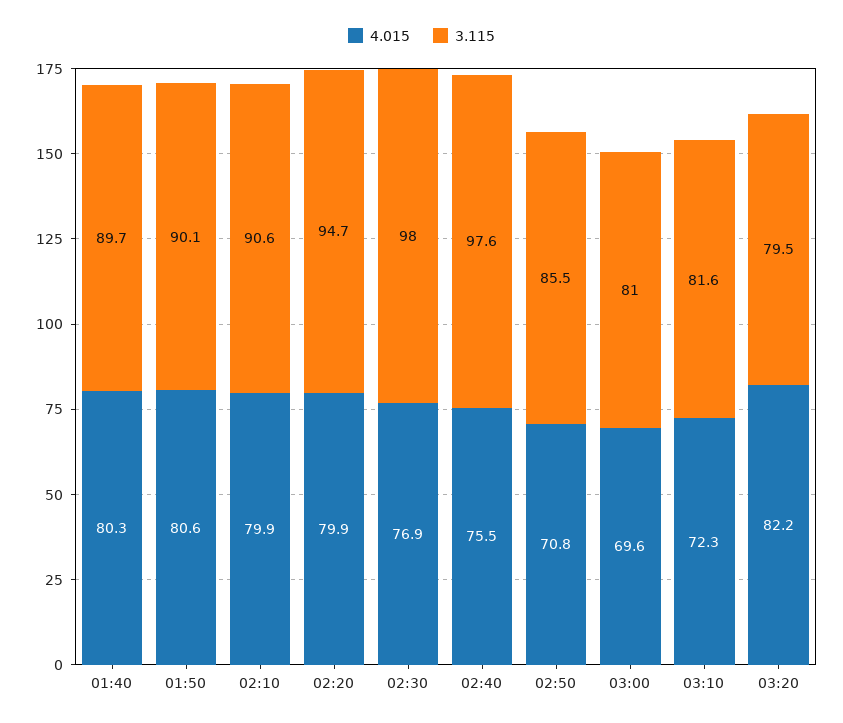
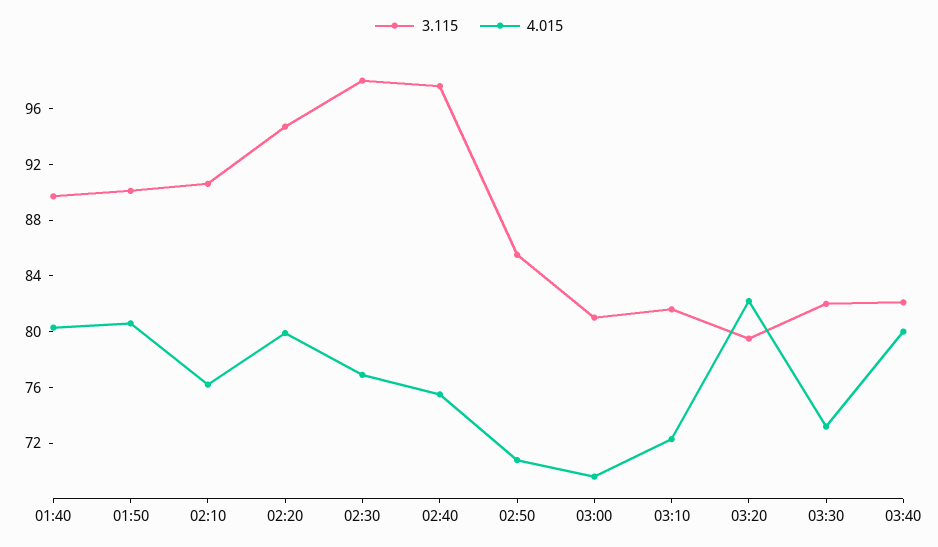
4.015, 02:10: 79.9 -> 76
3.115, 03:30: none -> 82
4.015, 03:30: none -> 73
3.115, 03:40: none -> 82
4.015, 03:40: none -> 80

